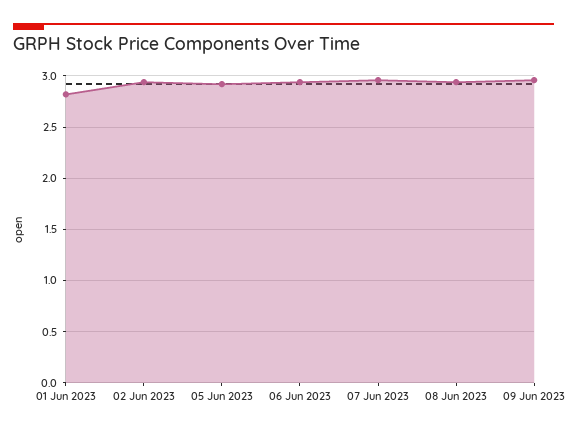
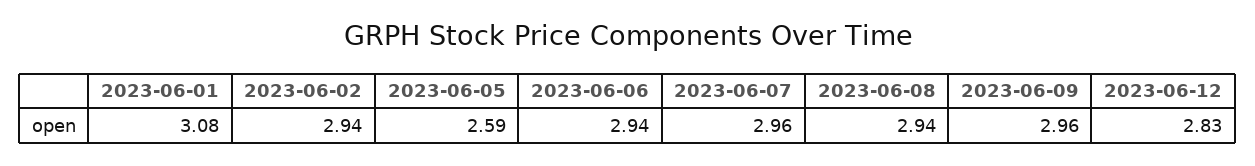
01 Jun 2023: 2.8 -> 3.08
05 Jun 2023: 2.9 -> 2.59
2023-06-12: none -> 2.83

